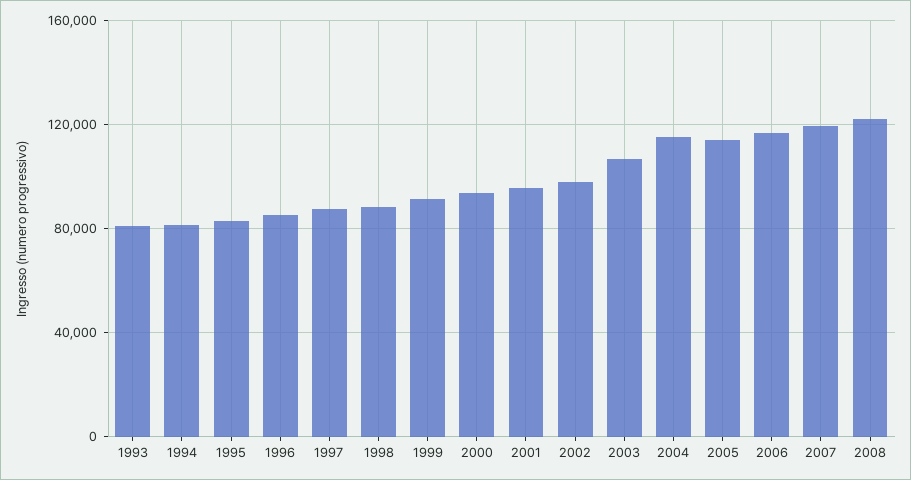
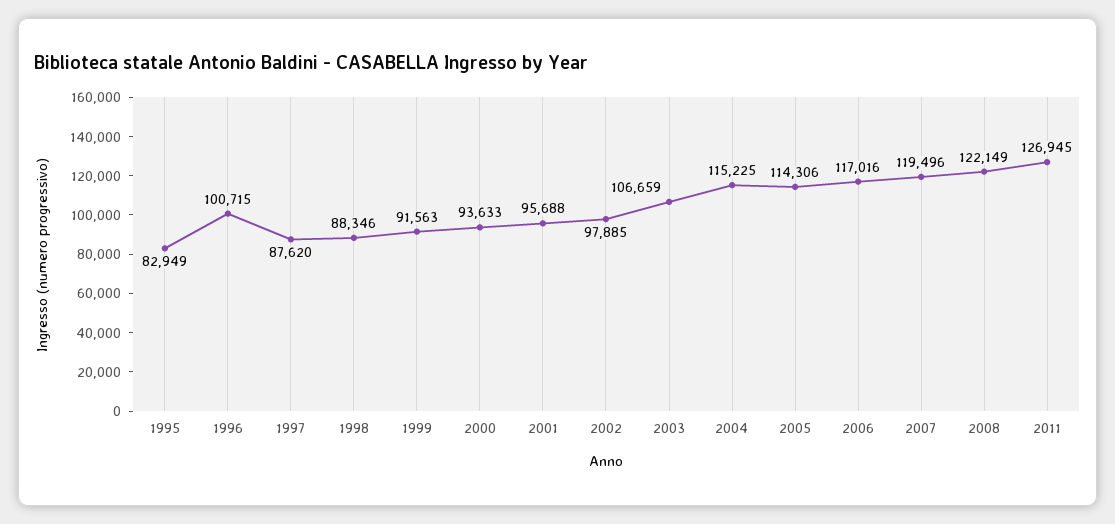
1993: 80000 -> none
1994: 80000 -> none
1996: 85000 -> 100715
2011: none -> 126945

